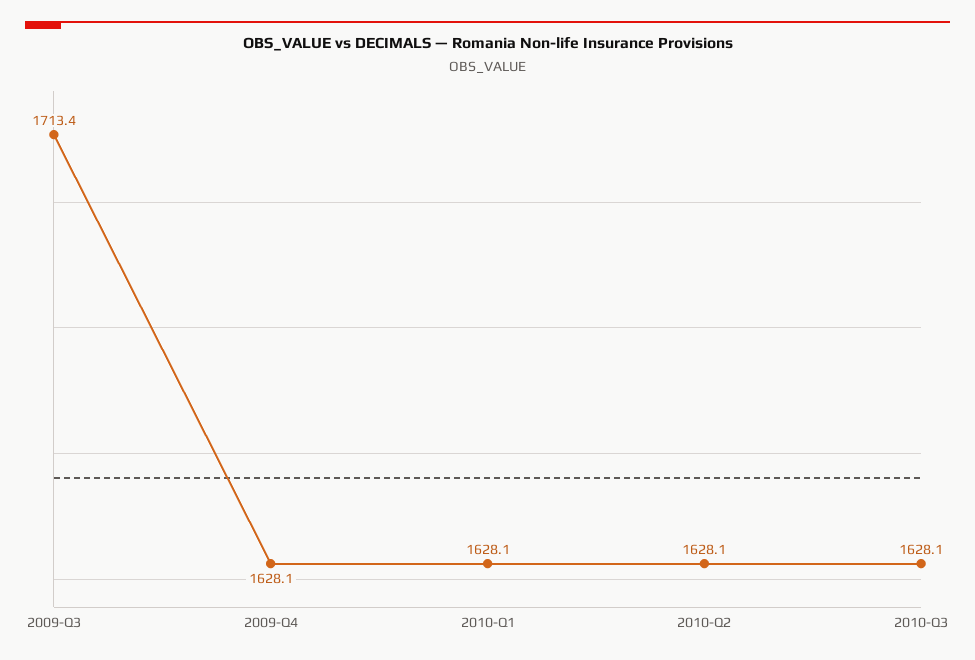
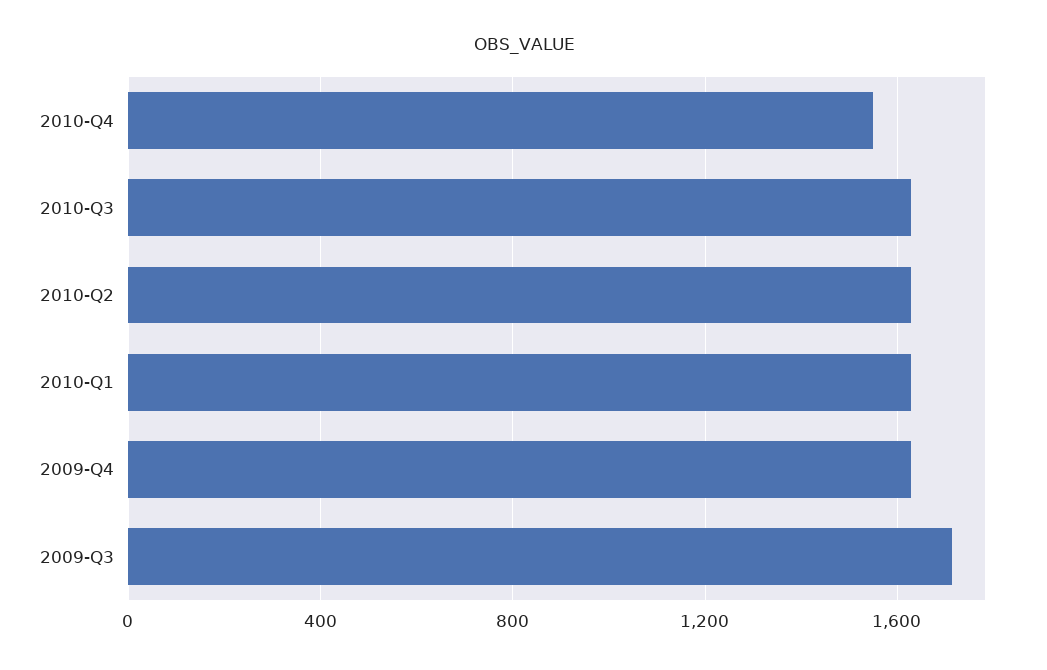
2010-Q4: none -> 1550

